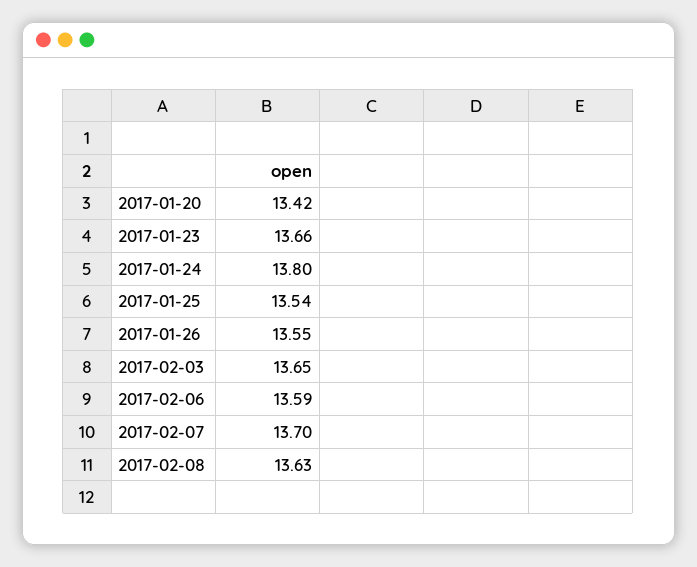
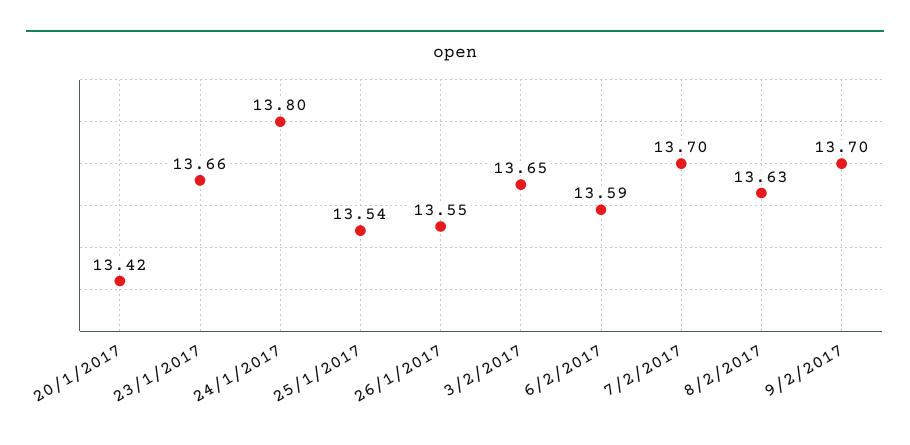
9/2/2017: none -> 13.7

